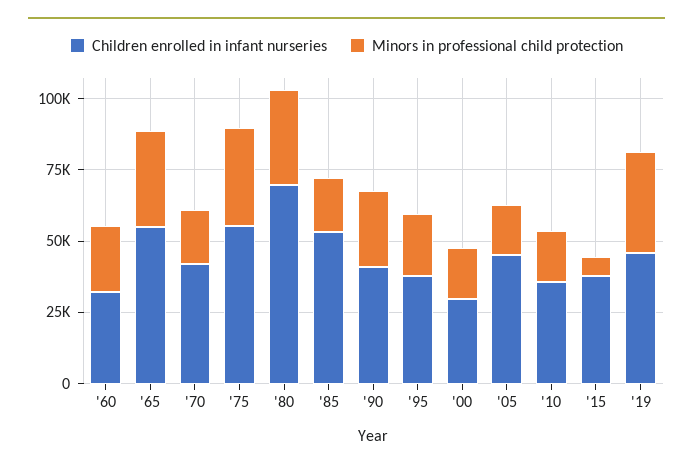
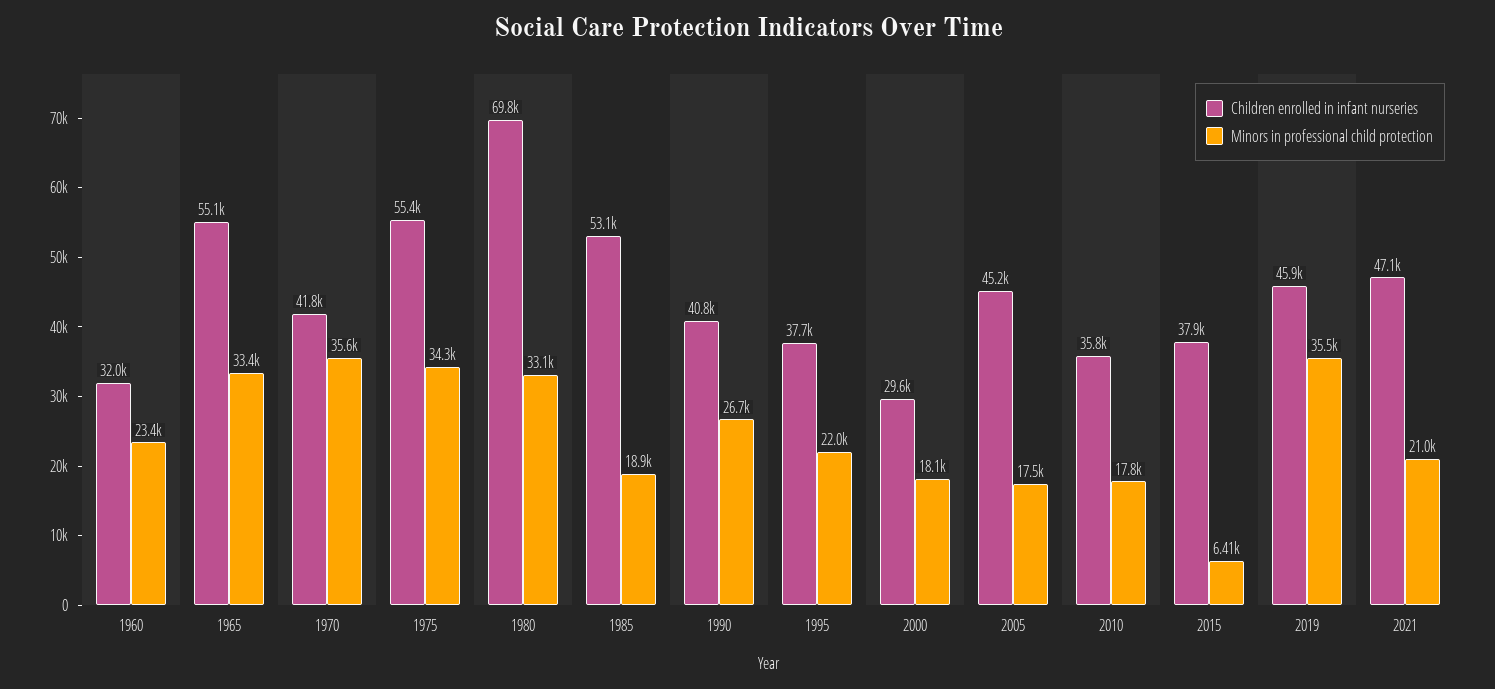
Minors in professional child protection, '70: 20000 -> 35600
Children enrolled in infant nurseries, 2021: none -> 47100
Minors in professional child protection, 2021: none -> 21000

